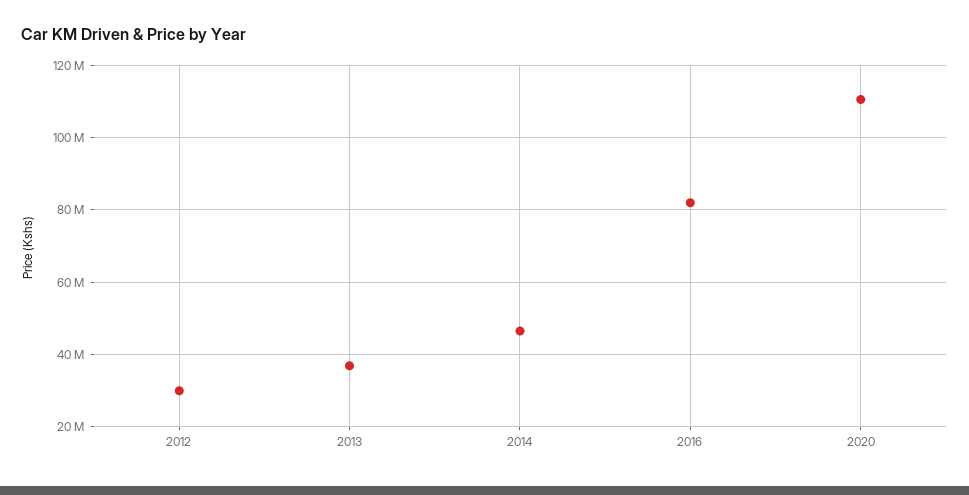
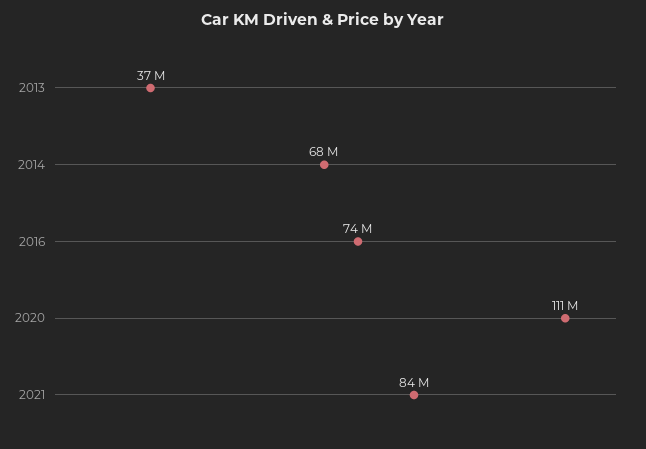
2012: 30000000 -> none
2014: 46000000 -> 68000000
2016: 82000000 -> 74000000
2021: none -> 84000000

